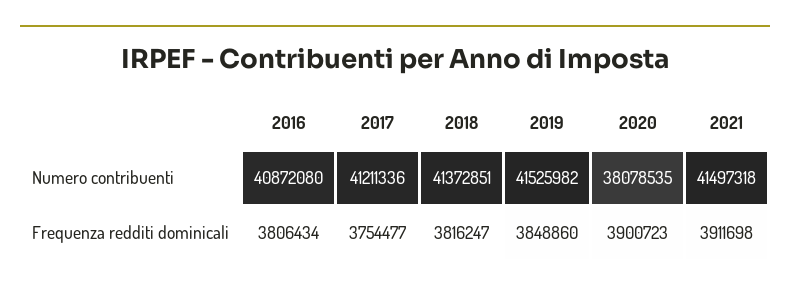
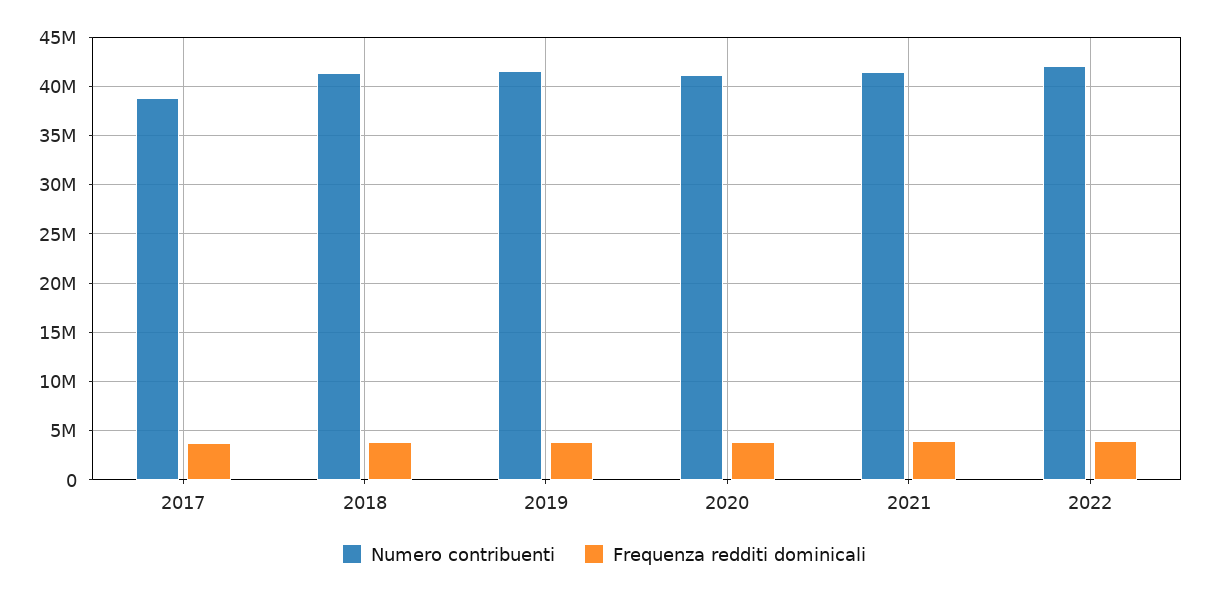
Numero contribuenti, 2016: 40872080 -> none
Numero contribuenti, 2017: 41211336 -> 39000000
Numero contribuenti, 2020: 38078535 -> 41000000
Frequenza redditi dominicali, 2016: 3806434 -> none
Numero contribuenti, 2022: none -> 42000000
Frequenza redditi dominicali, 2022: none -> 4000000

